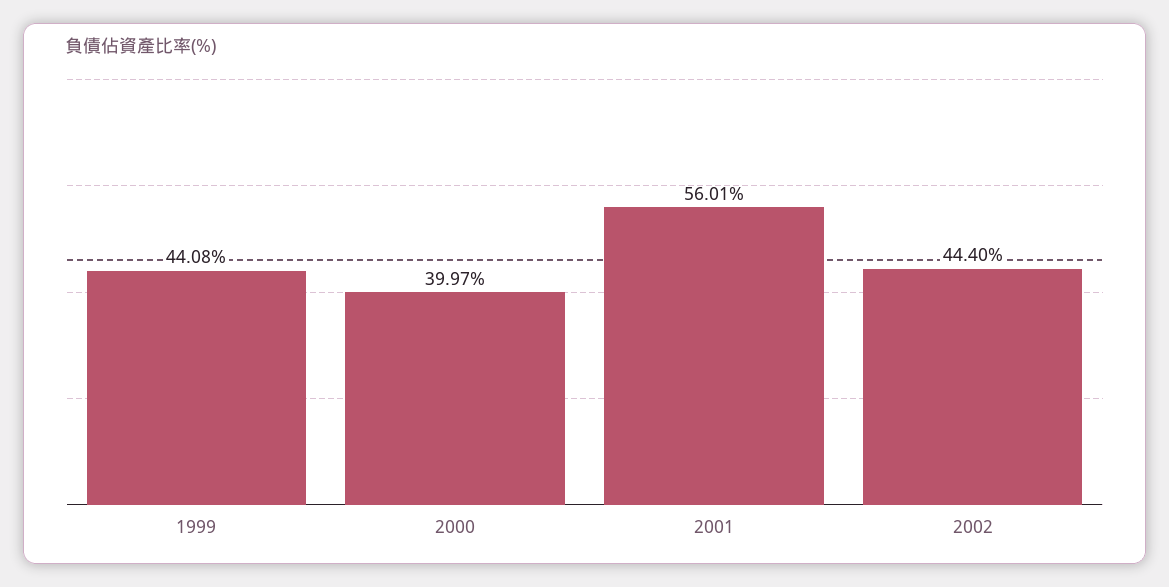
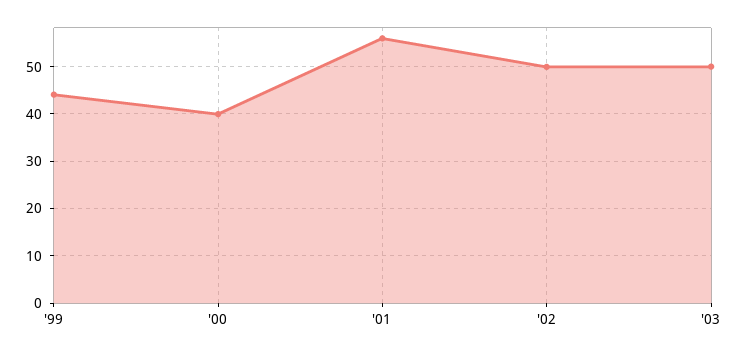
2002: 44.4 -> 50
'03: none -> 50

